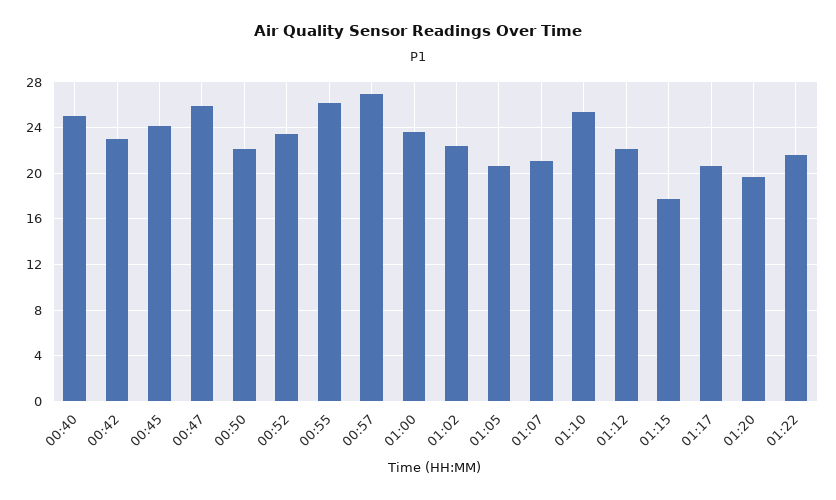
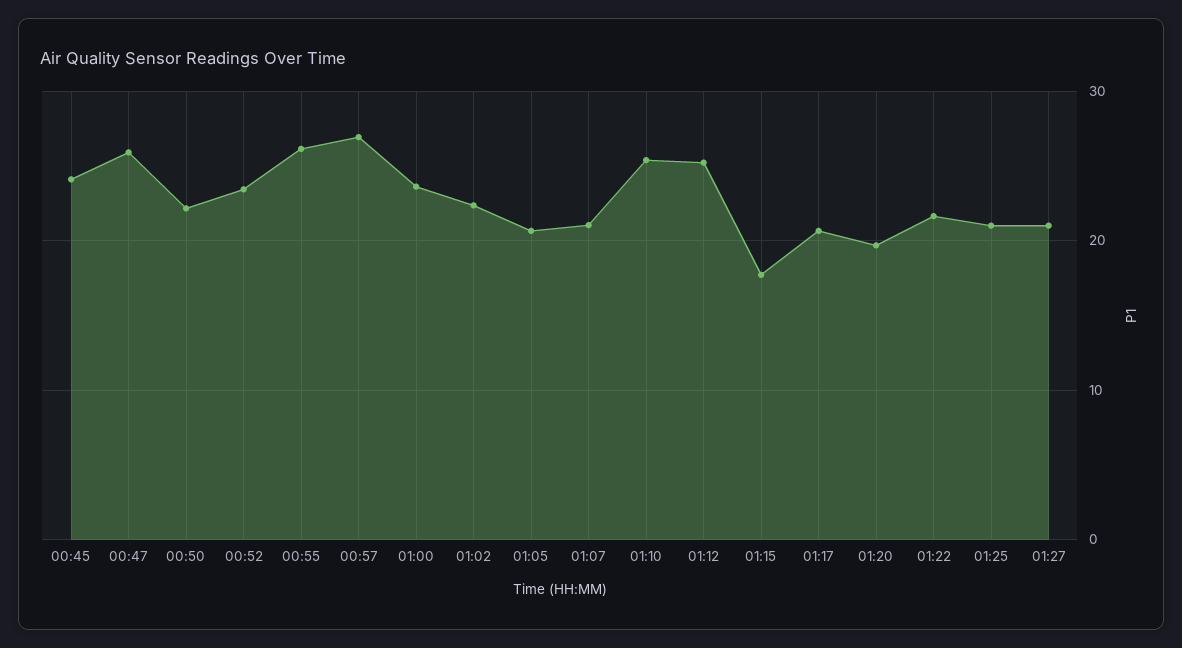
00:40: 25 -> none
00:42: 23 -> none
01:12: 22 -> 25
01:25: none -> 21
01:27: none -> 21

